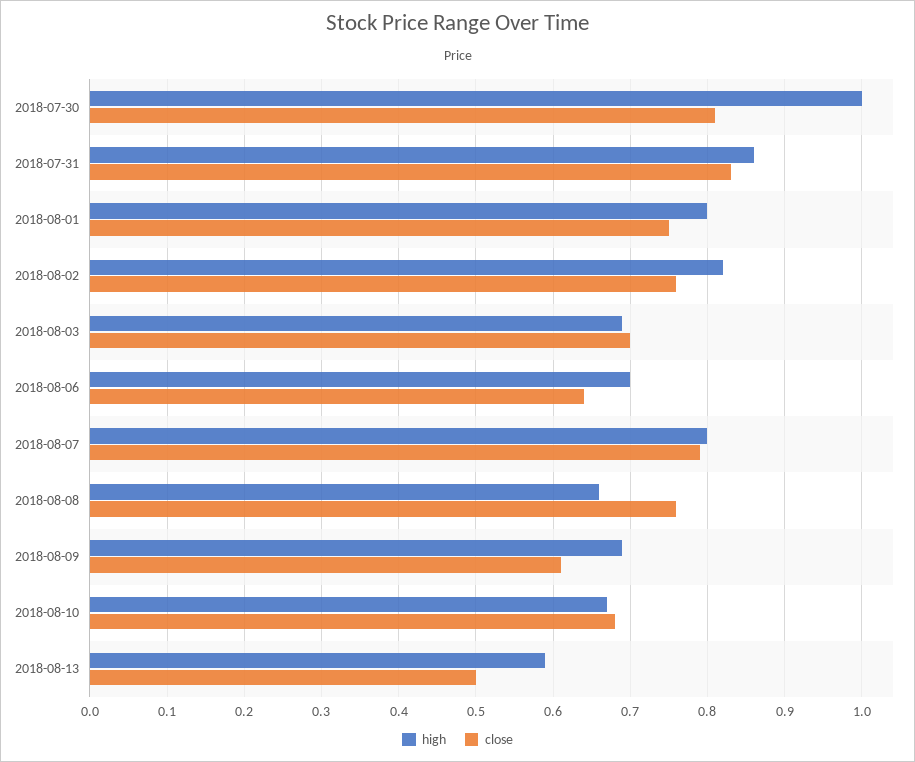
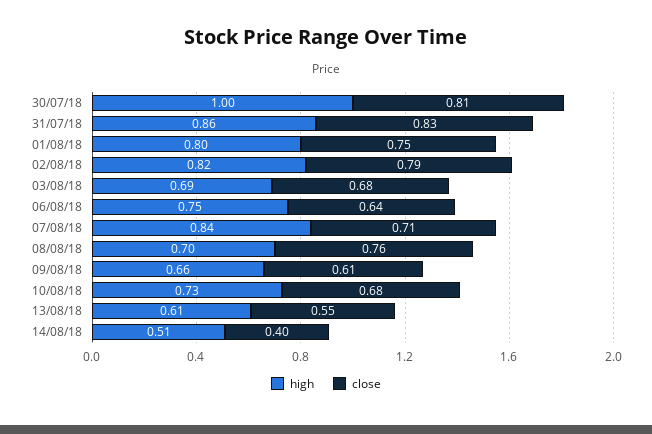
close, 2018-08-02: 0.76 -> 0.79
close, 2018-08-03: 0.7 -> 0.68
high, 2018-08-06: 0.7 -> 0.75
high, 2018-08-07: 0.8 -> 0.84
close, 2018-08-07: 0.79 -> 0.71
high, 2018-08-08: 0.66 -> 0.7
high, 2018-08-09: 0.69 -> 0.66
high, 2018-08-10: 0.67 -> 0.73
high, 2018-08-13: 0.59 -> 0.61
close, 2018-08-13: 0.5 -> 0.55
high, 14/08/18: none -> 0.51
close, 14/08/18: none -> 0.4

